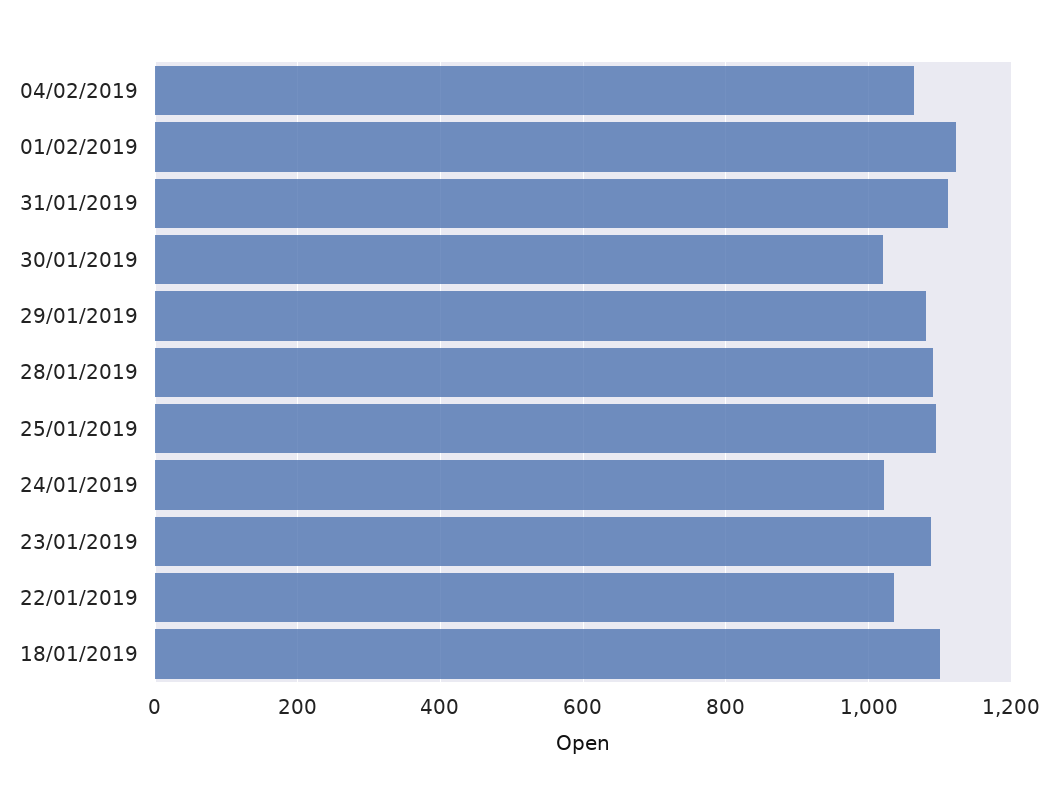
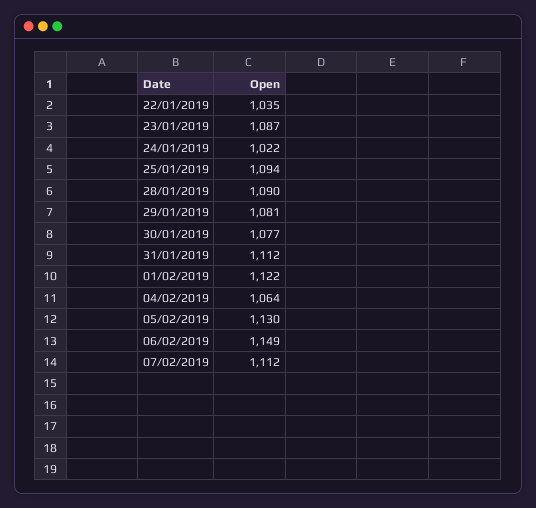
30/01/2019: 1020 -> 1077
18/01/2019: 1100 -> none
05/02/2019: none -> 1130
06/02/2019: none -> 1149
07/02/2019: none -> 1112

